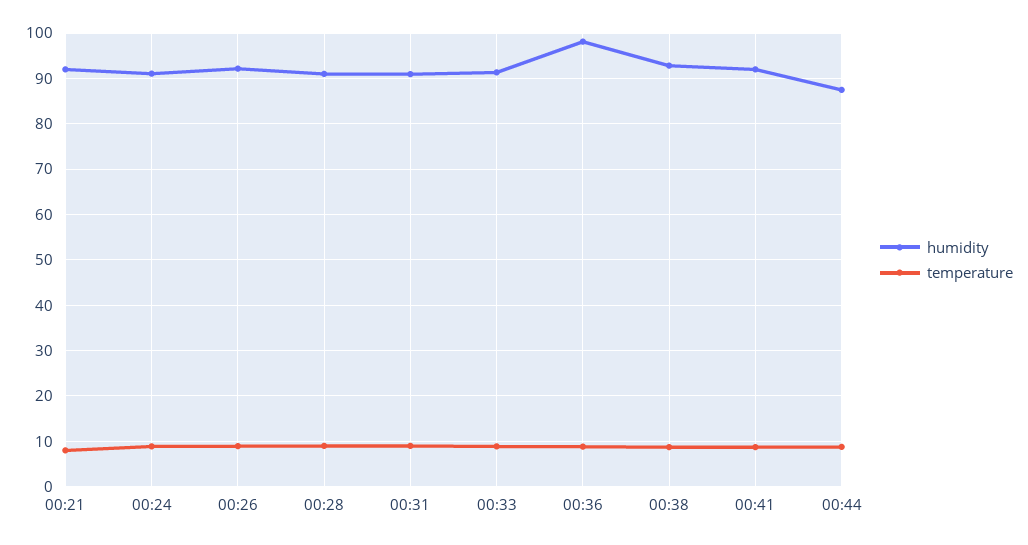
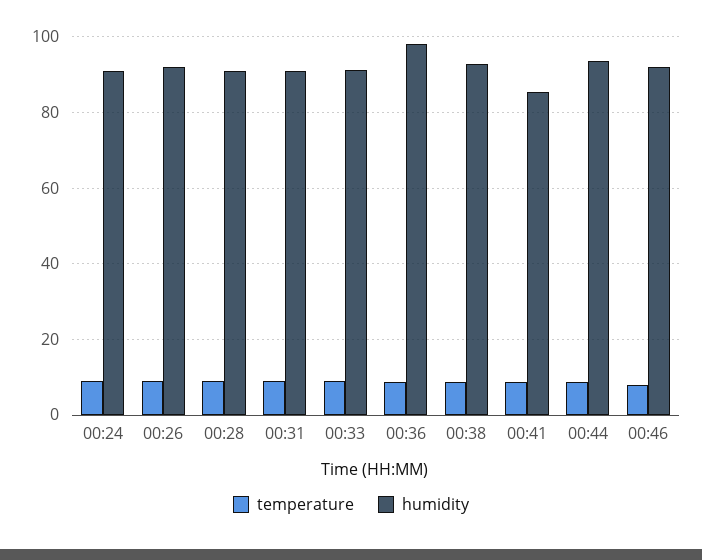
humidity, 00:21: 92 -> none
temperature, 00:21: 8 -> none
humidity, 00:41: 92 -> 86
humidity, 00:44: 88 -> 94
temperature, 00:46: none -> 8
humidity, 00:46: none -> 92

